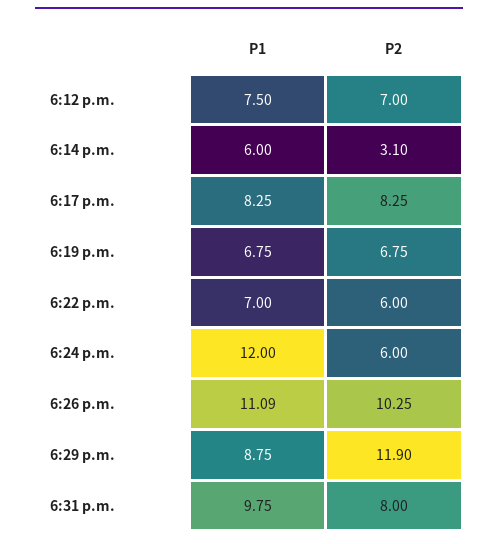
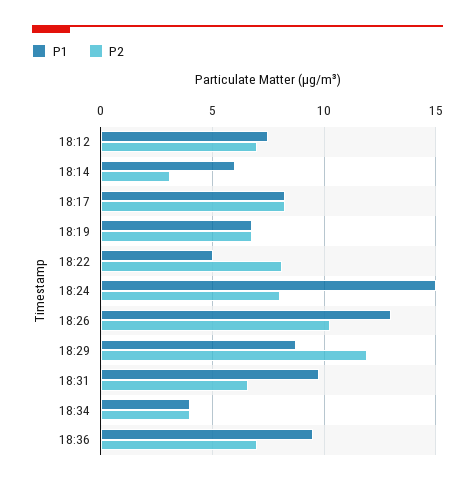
P1, 6:22 p.m.: 7 -> 5
P2, 6:22 p.m.: 6 -> 8
P1, 6:24 p.m.: 12 -> 15
P2, 6:24 p.m.: 6 -> 8
P1, 6:26 p.m.: 11.09 -> 13
P2, 6:31 p.m.: 8 -> 6.5
P1, 18:34: none -> 4
P2, 18:34: none -> 4
P1, 18:36: none -> 9.5
P2, 18:36: none -> 7

